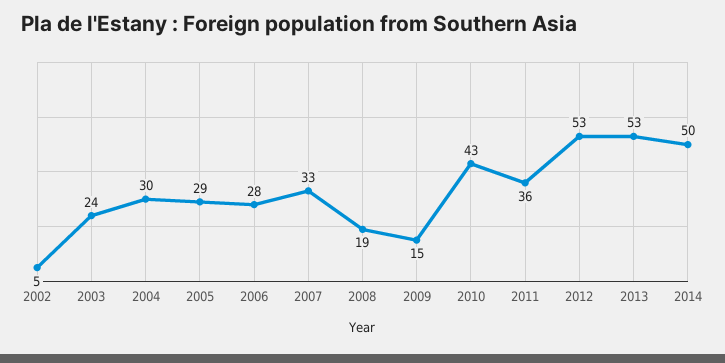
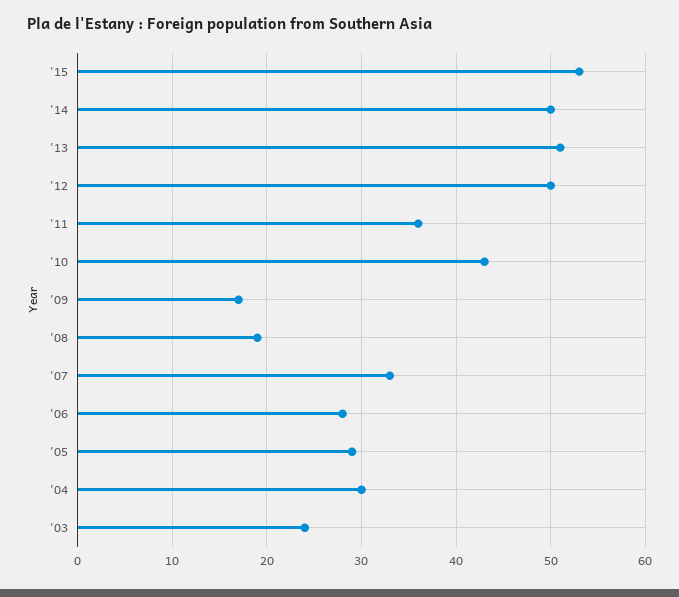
2002: 5 -> none
2009: 15 -> 17
2012: 53 -> 50
2013: 53 -> 51
'15: none -> 53

